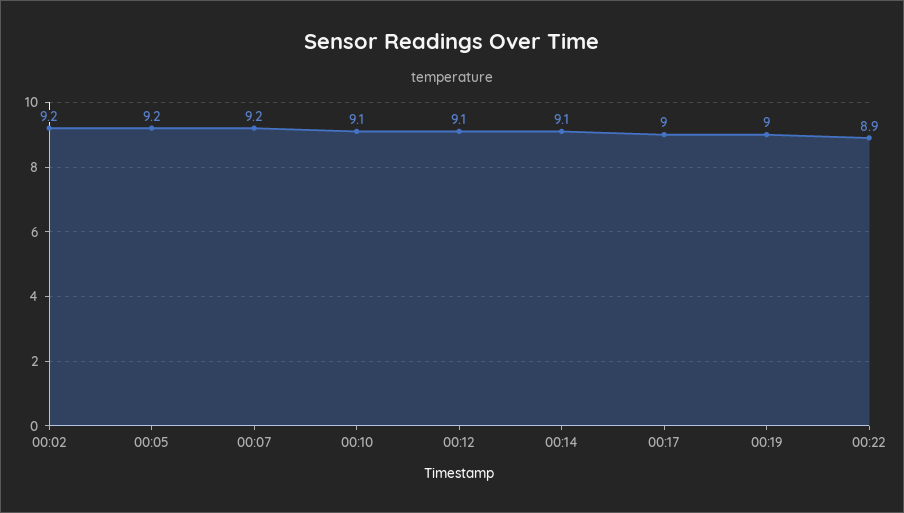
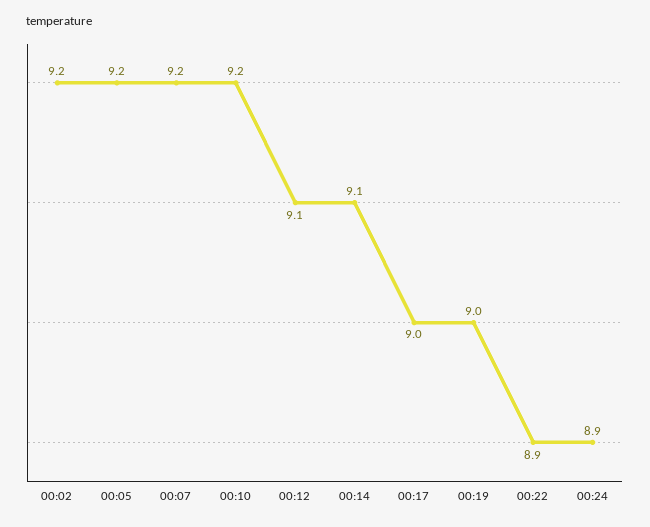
00:10: 9.1 -> 9.2
00:24: none -> 8.9

